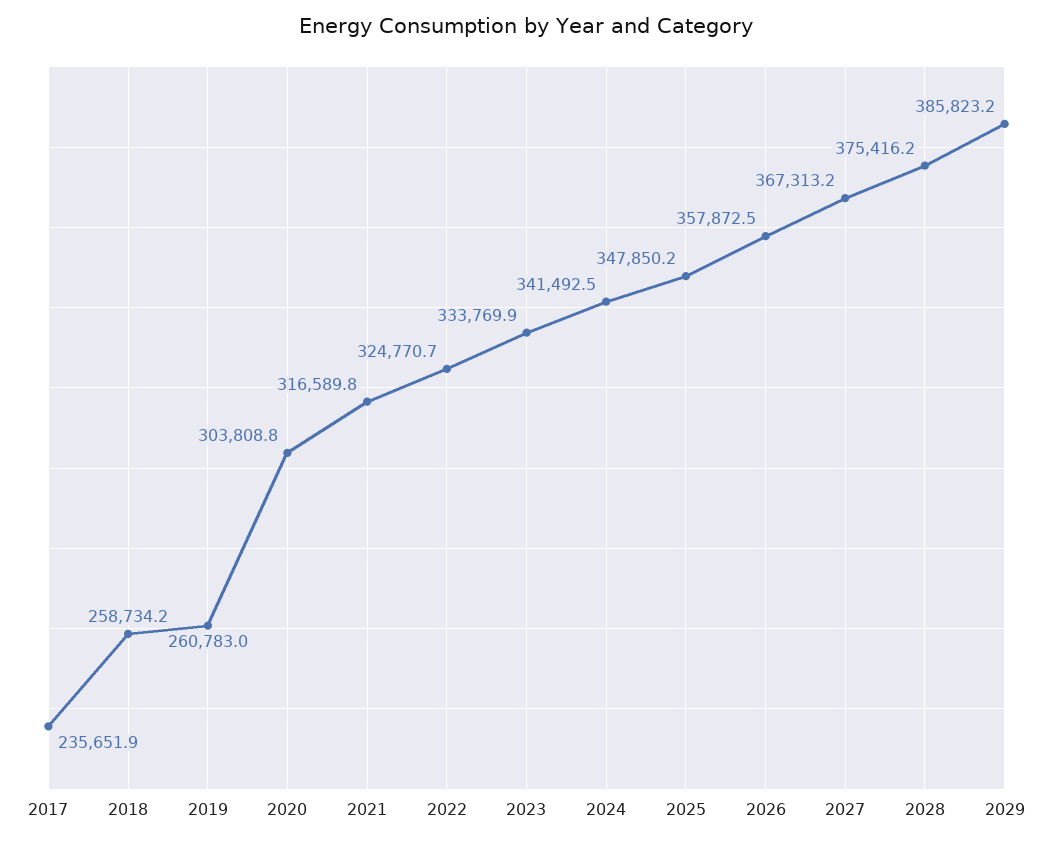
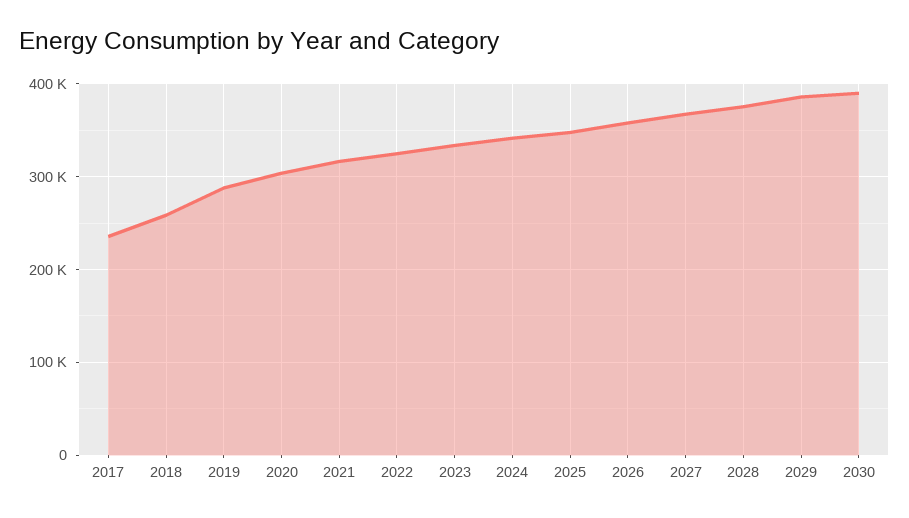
2019: 260783 -> 290000
2030: none -> 390000

